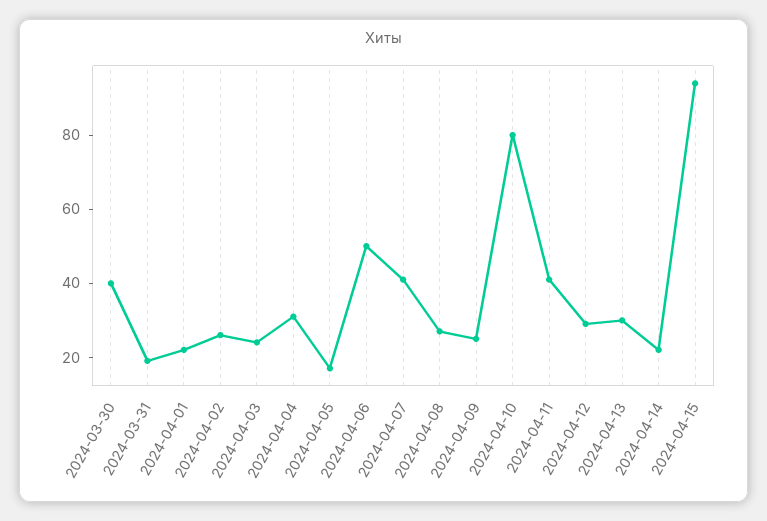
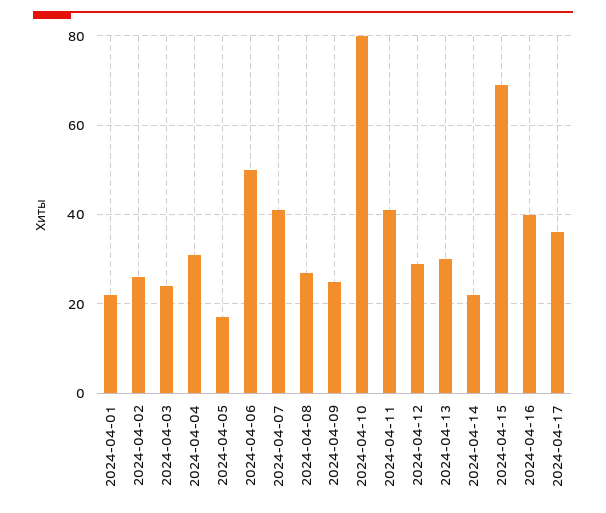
2024-03-30: 40 -> none
2024-03-31: 20 -> none
2024-04-15: 95 -> 70
2024-04-16: none -> 40
2024-04-17: none -> 35

